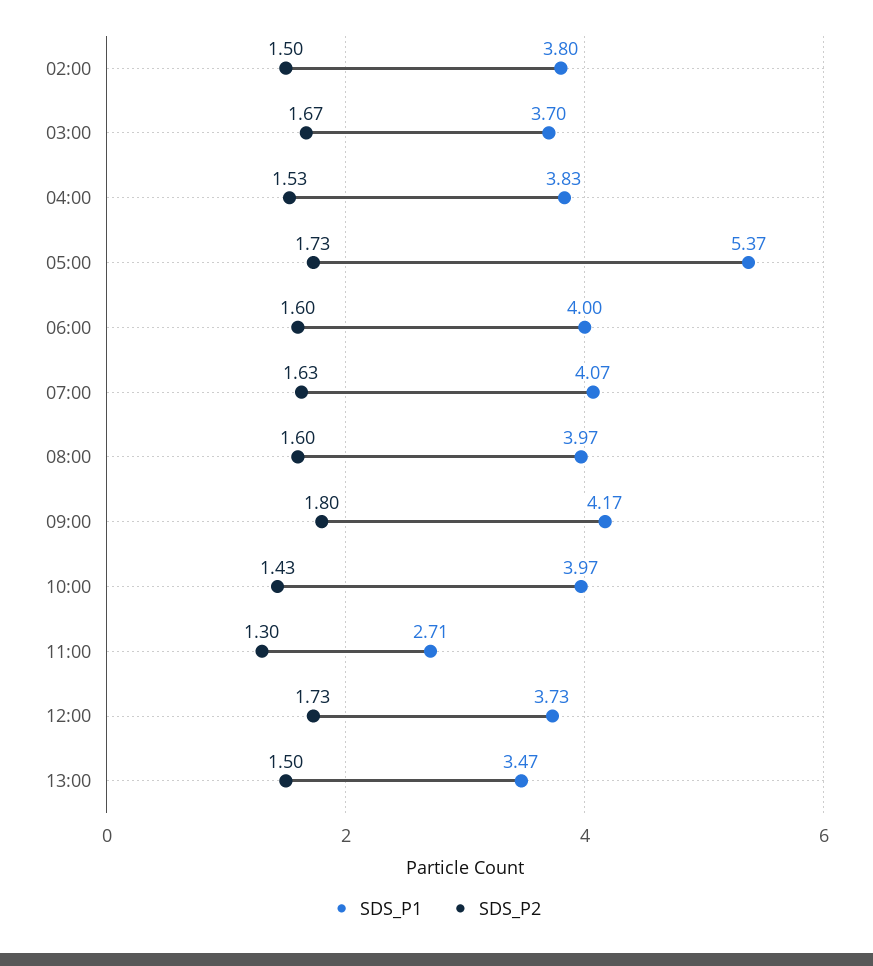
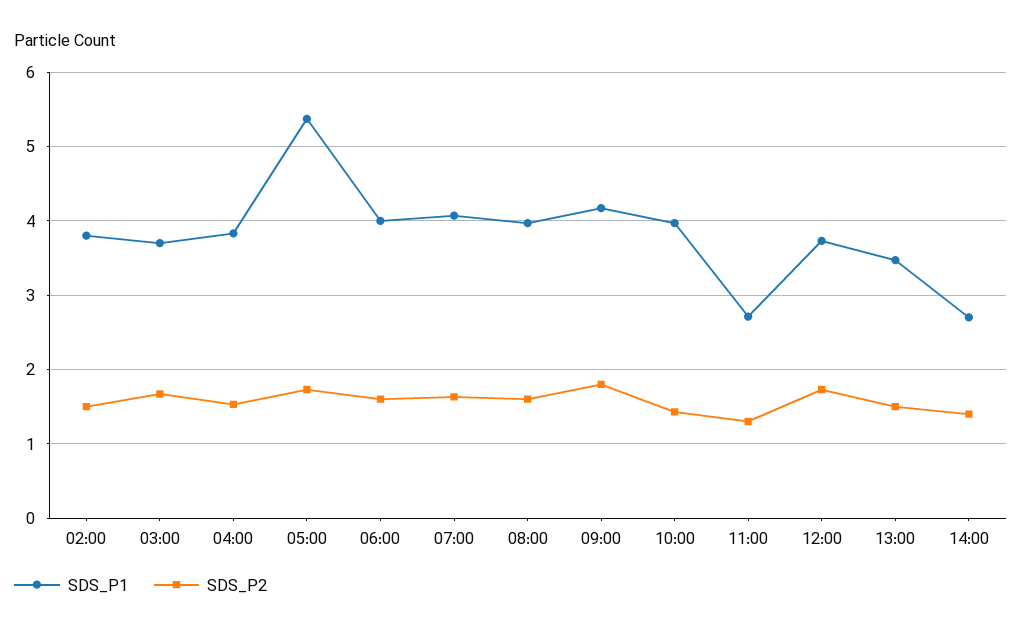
SDS_P1, 14:00: none -> 2.7
SDS_P2, 14:00: none -> 1.4

